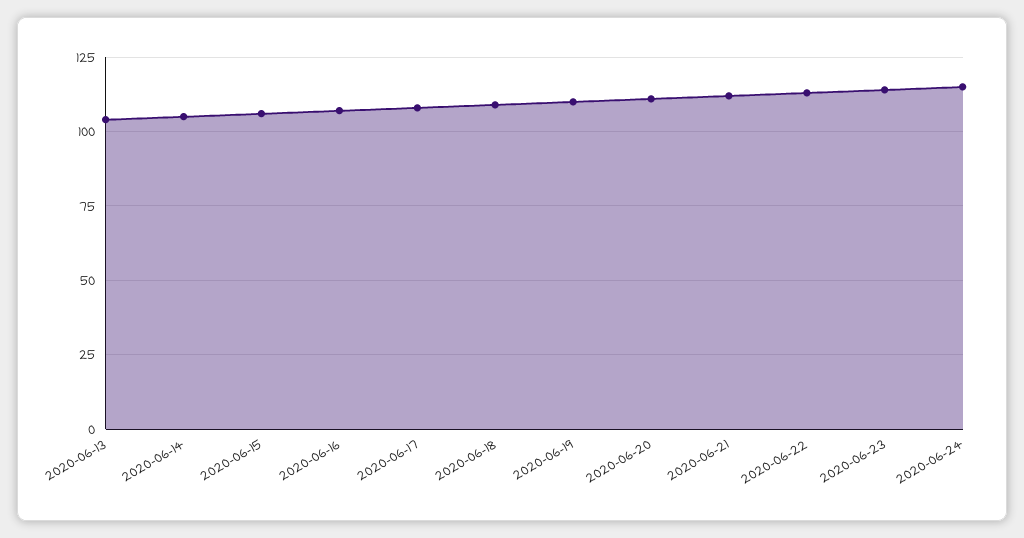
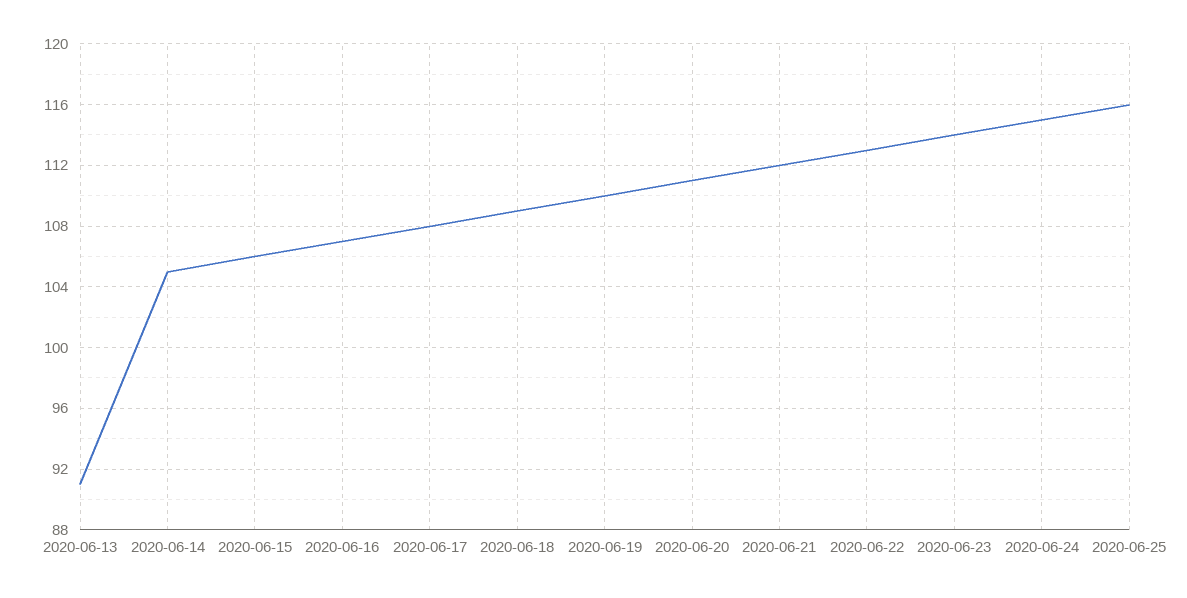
2020-06-13: 105 -> 91
2020-06-25: none -> 116

